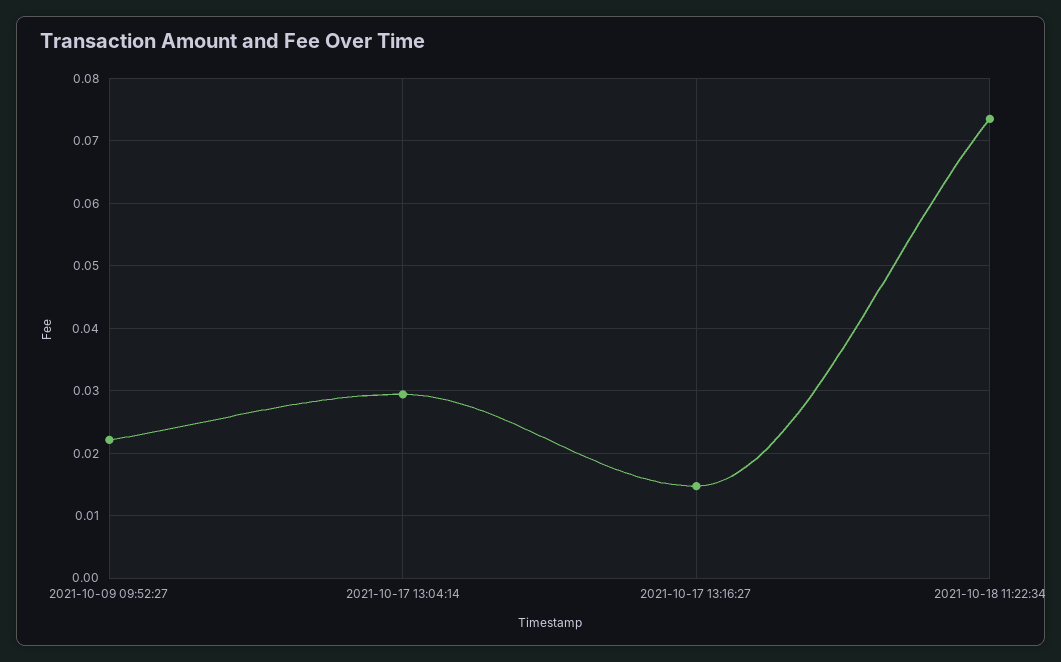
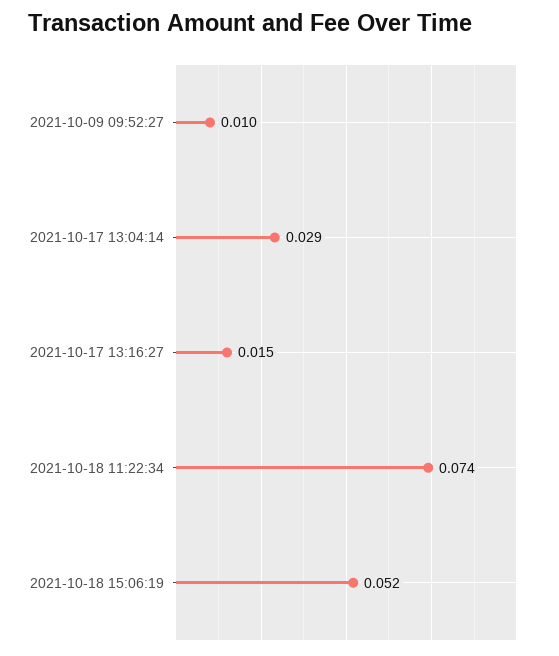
2021-10-09 09:52:27: 0.022 -> 0.01
2021-10-18 15:06:19: none -> 0.052

